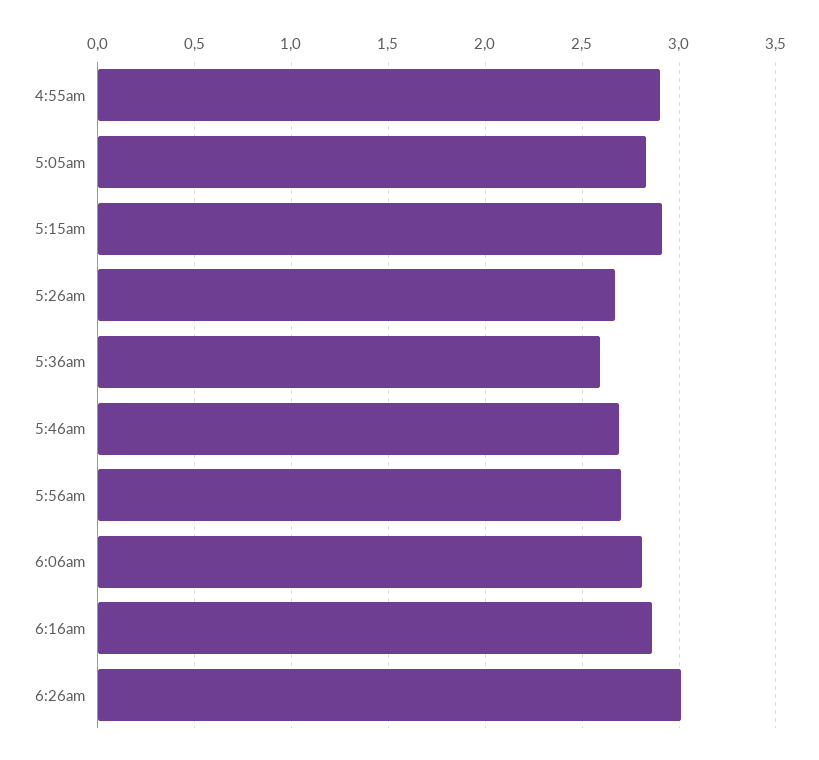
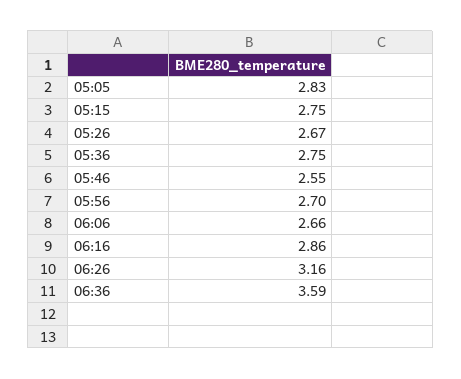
4:55am: 2.9 -> none
5:15am: 2.9 -> 2.75
5:36am: 2.6 -> 2.75
5:46am: 2.7 -> 2.55
6:06am: 2.8 -> 2.66
6:26am: 3 -> 3.16
06:36: none -> 3.59

